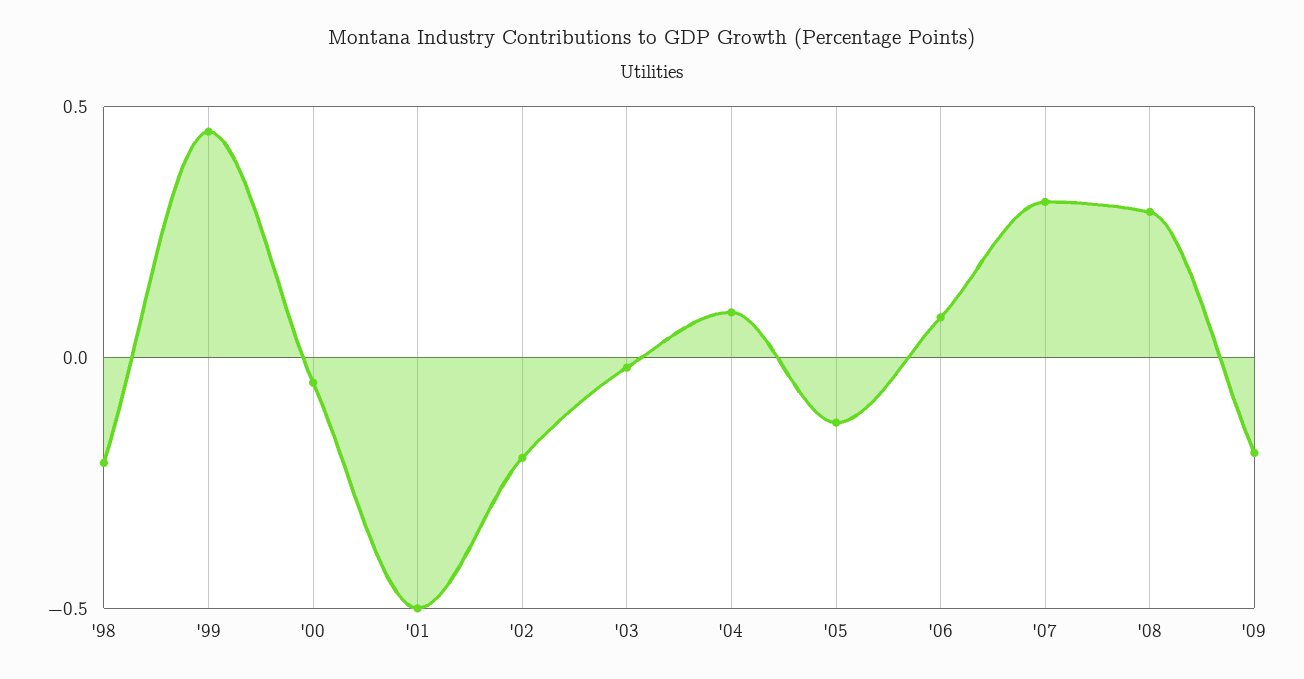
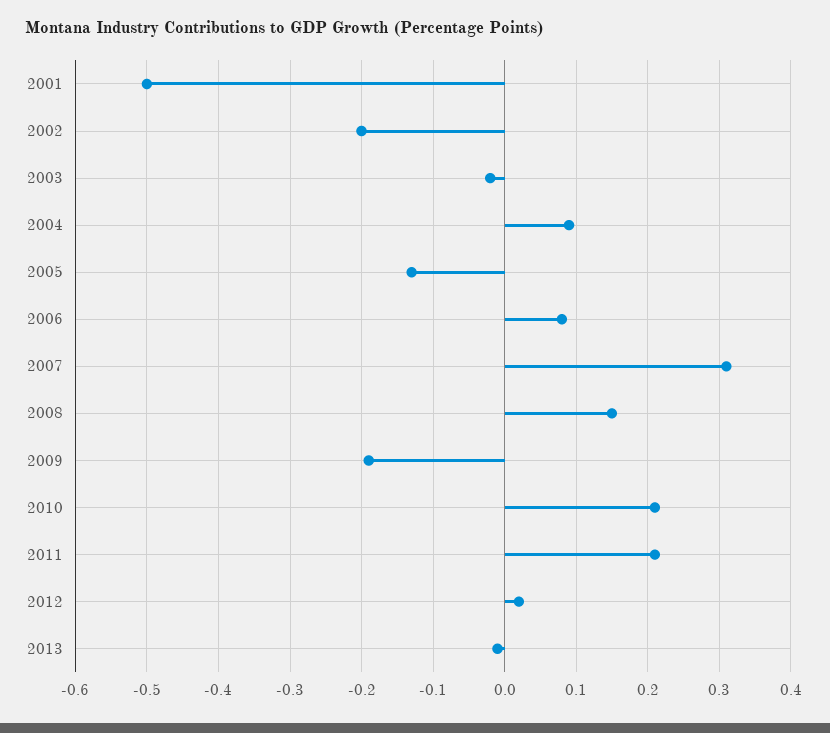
'98: -0.2 -> none
'99: 0.45 -> none
'00: -0.05 -> none
'08: 0.3 -> 0.15
2010: none -> 0.21
2011: none -> 0.21
2012: none -> 0.02
2013: none -> -0.01

